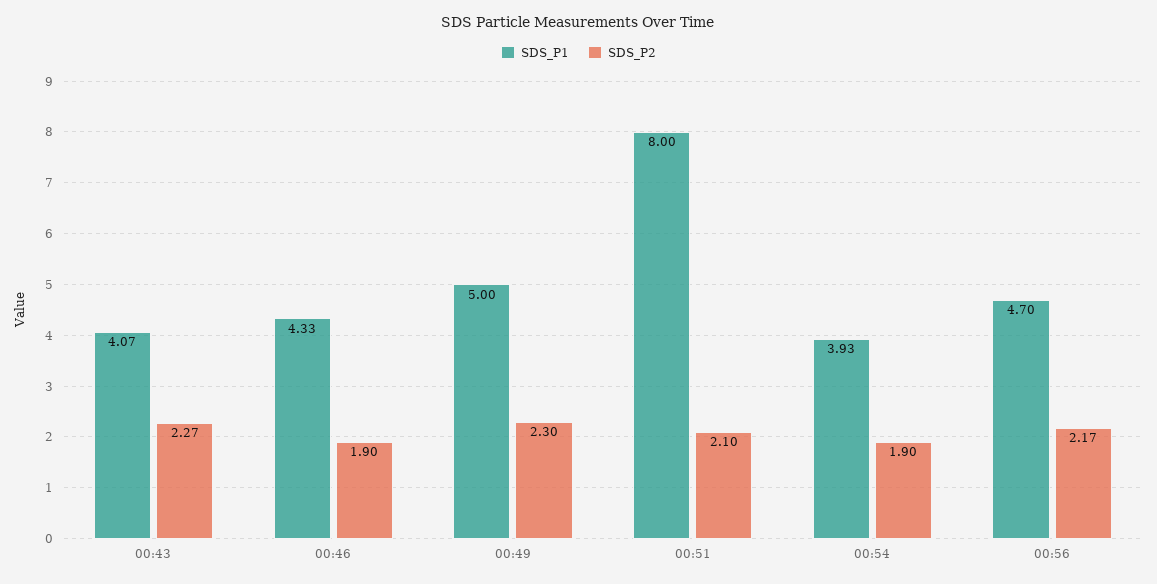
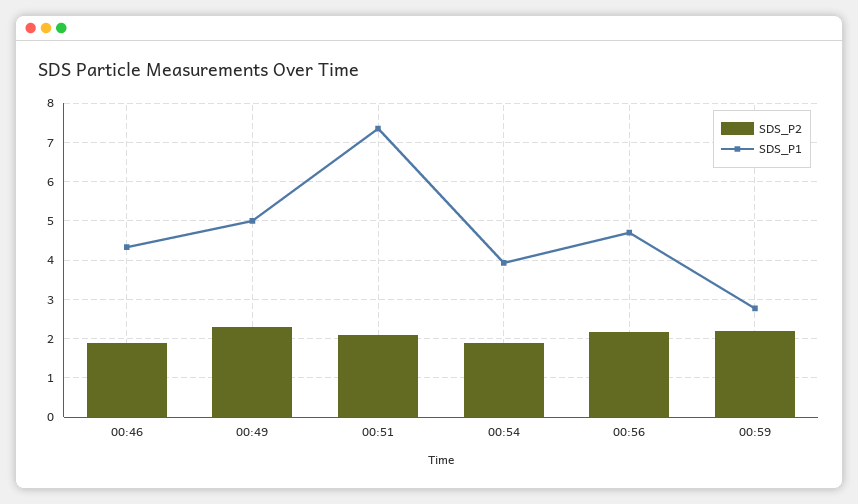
SDS_P1, 00:43: 4.07 -> none
SDS_P2, 00:43: 2.27 -> none
SDS_P1, 00:51: 8 -> 7.4
SDS_P2, 00:59: none -> 2.2
SDS_P1, 00:59: none -> 2.8

